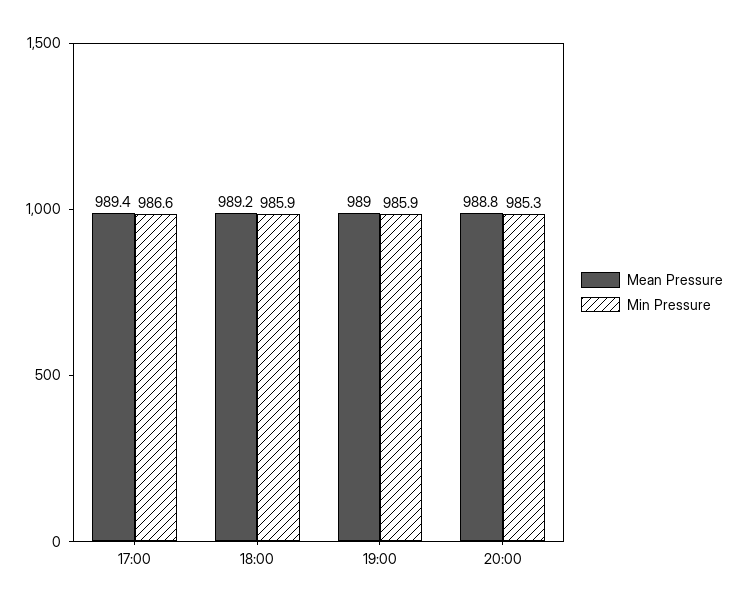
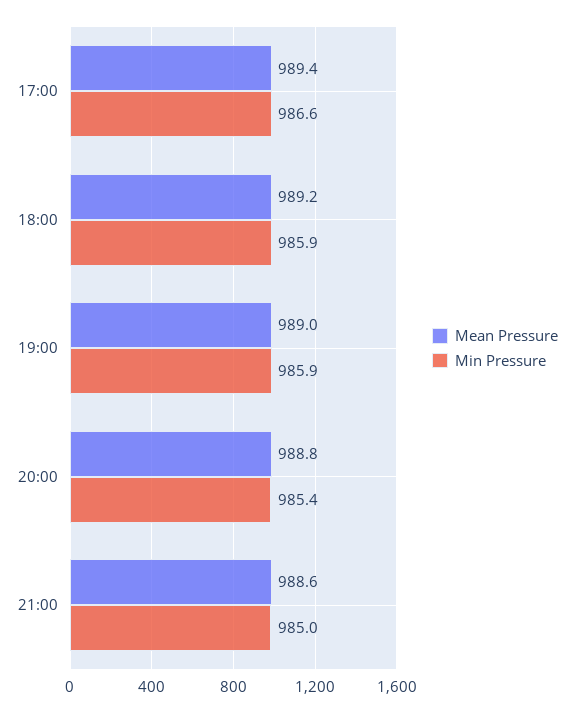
Min Pressure, 20:00: 985.3 -> 985.4
Mean Pressure, 21:00: none -> 988.6
Min Pressure, 21:00: none -> 985

